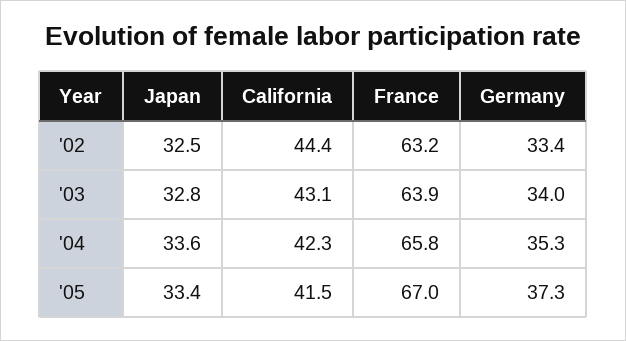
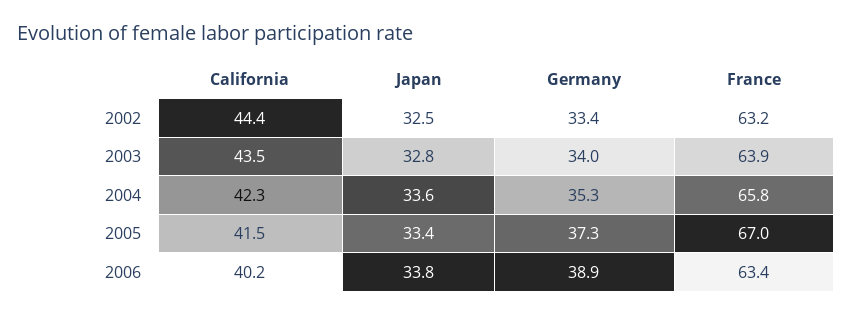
California, '03: 43.1 -> 43.5
California, 2006: none -> 40.2
Japan, 2006: none -> 33.8
Germany, 2006: none -> 38.9
France, 2006: none -> 63.4

